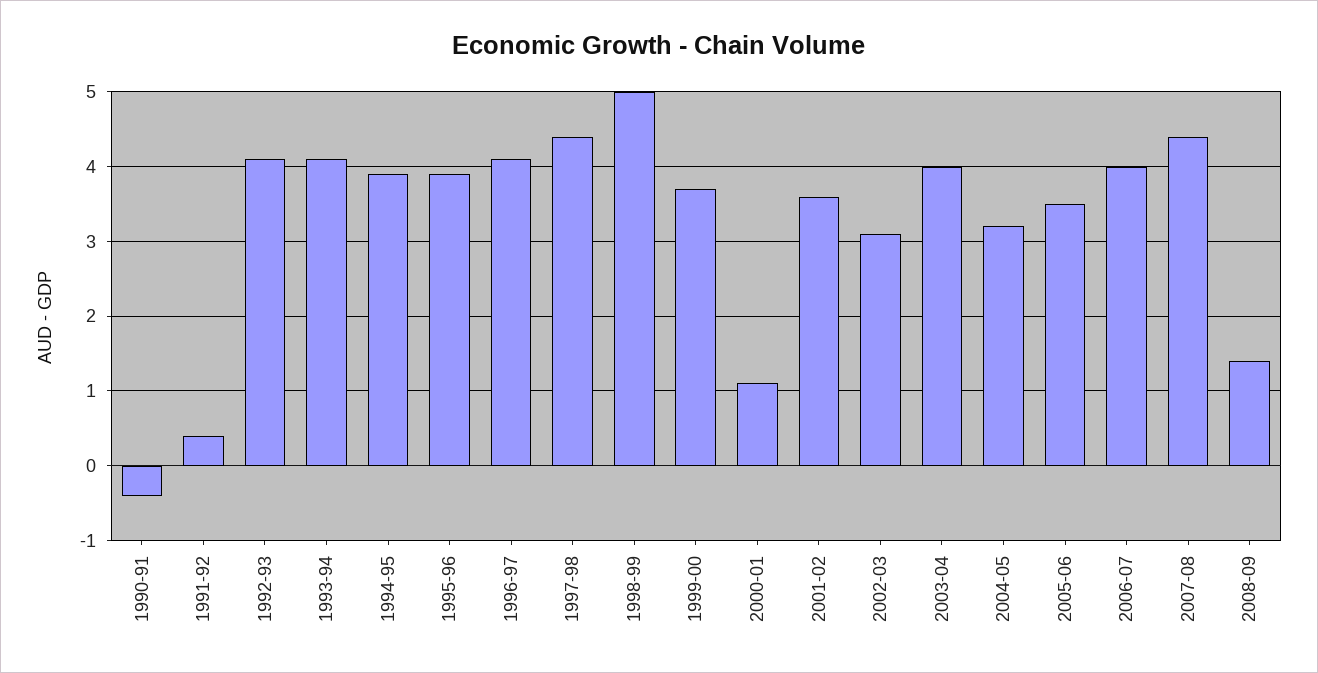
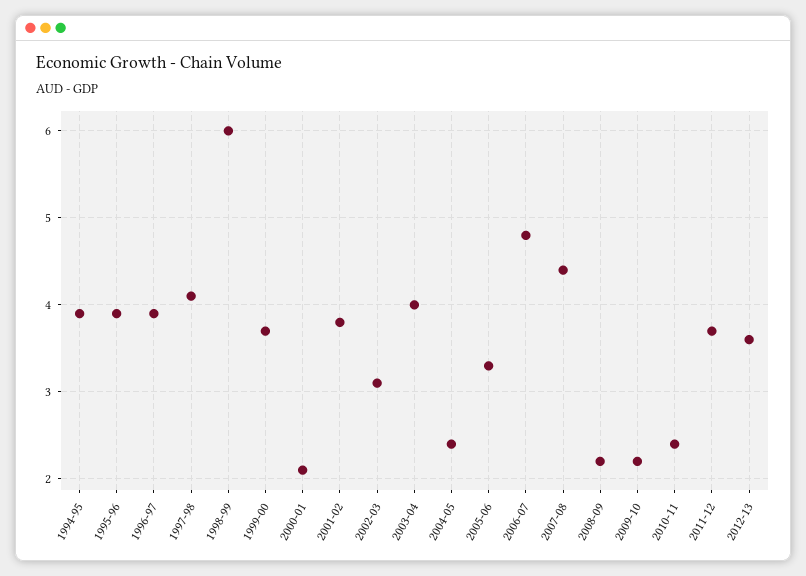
1990-91: -0.4 -> none
1991-92: 0.4 -> none
1992-93: 4.1 -> none
1993-94: 4.1 -> none
1996-97: 4.1 -> 3.9
1997-98: 4.4 -> 4.1
1998-99: 5 -> 6
2000-01: 1.1 -> 2.1
2001-02: 3.6 -> 3.8
2004-05: 3.2 -> 2.4
2005-06: 3.5 -> 3.3
2006-07: 4 -> 4.8
2008-09: 1.4 -> 2.2
2009-10: none -> 2.2
2010-11: none -> 2.4
2011-12: none -> 3.7
2012-13: none -> 3.6

